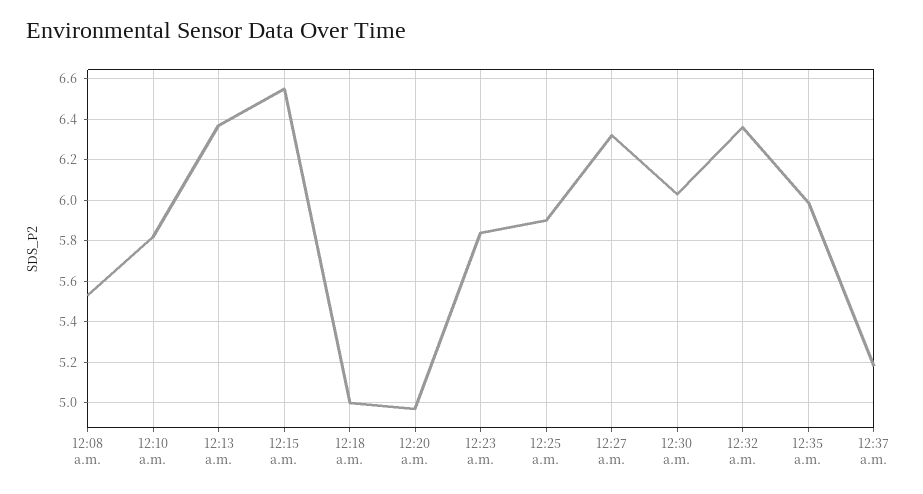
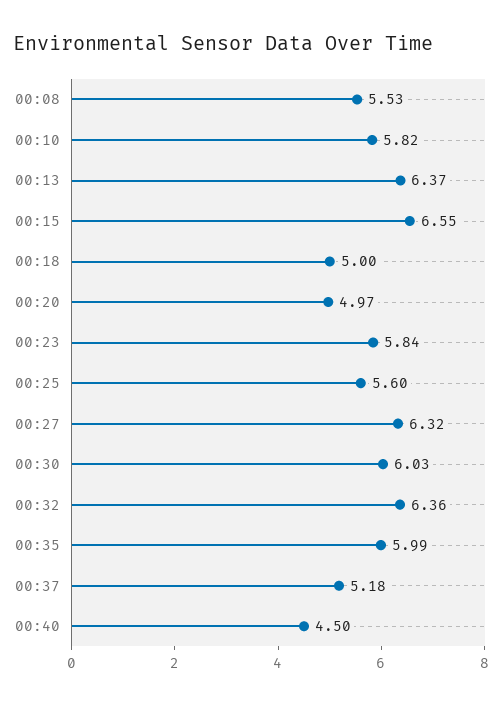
12:25 a.m.: 5.9 -> 5.6
00:40: none -> 4.5

